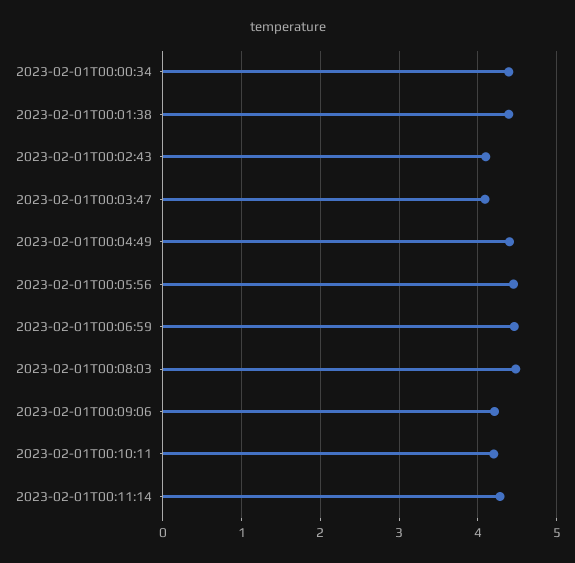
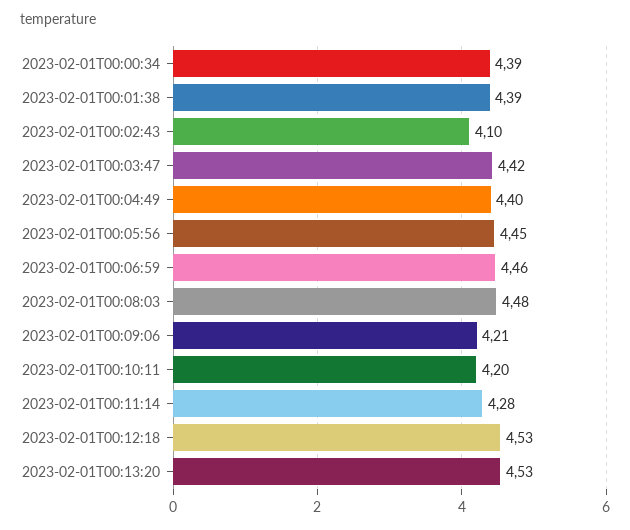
2023-02-01T00:03:47: 4.1 -> 4.42
2023-02-01T00:12:18: none -> 4.53
2023-02-01T00:13:20: none -> 4.53

